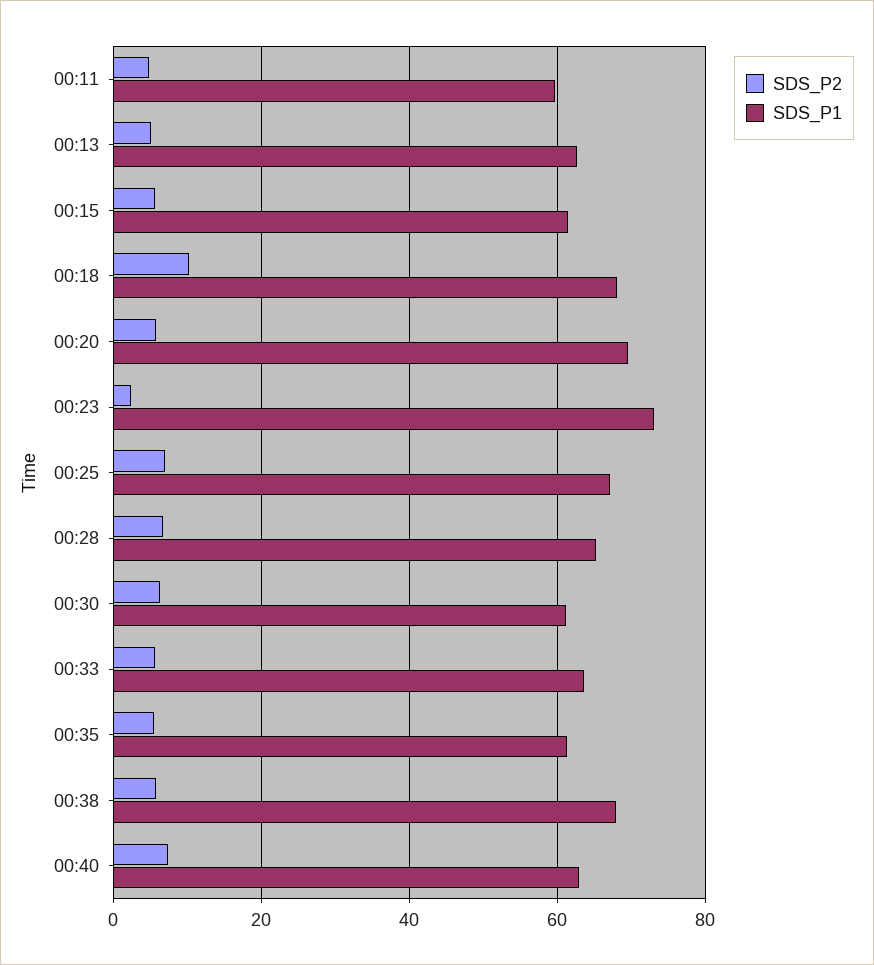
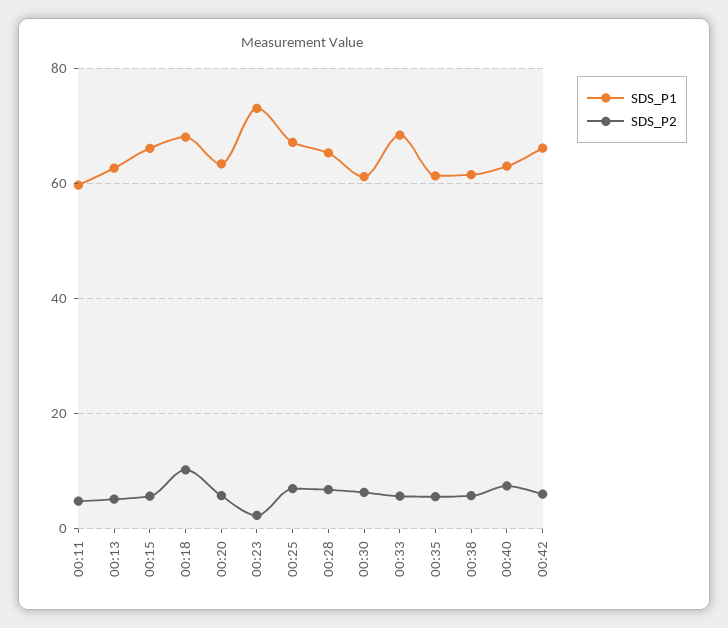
SDS_P1, 00:15: 62 -> 66
SDS_P1, 00:20: 70 -> 64
SDS_P1, 00:33: 64 -> 68
SDS_P1, 00:38: 68 -> 62
SDS_P1, 00:42: none -> 66
SDS_P2, 00:42: none -> 6

